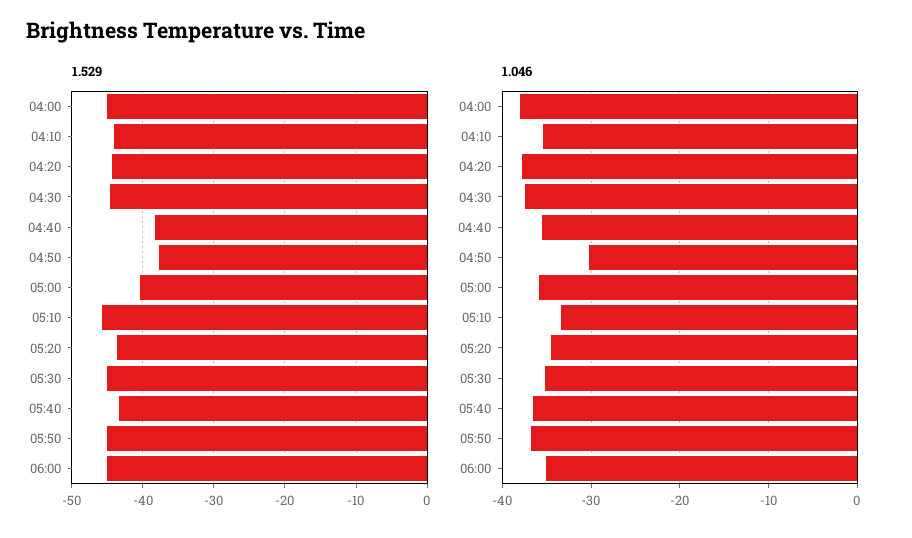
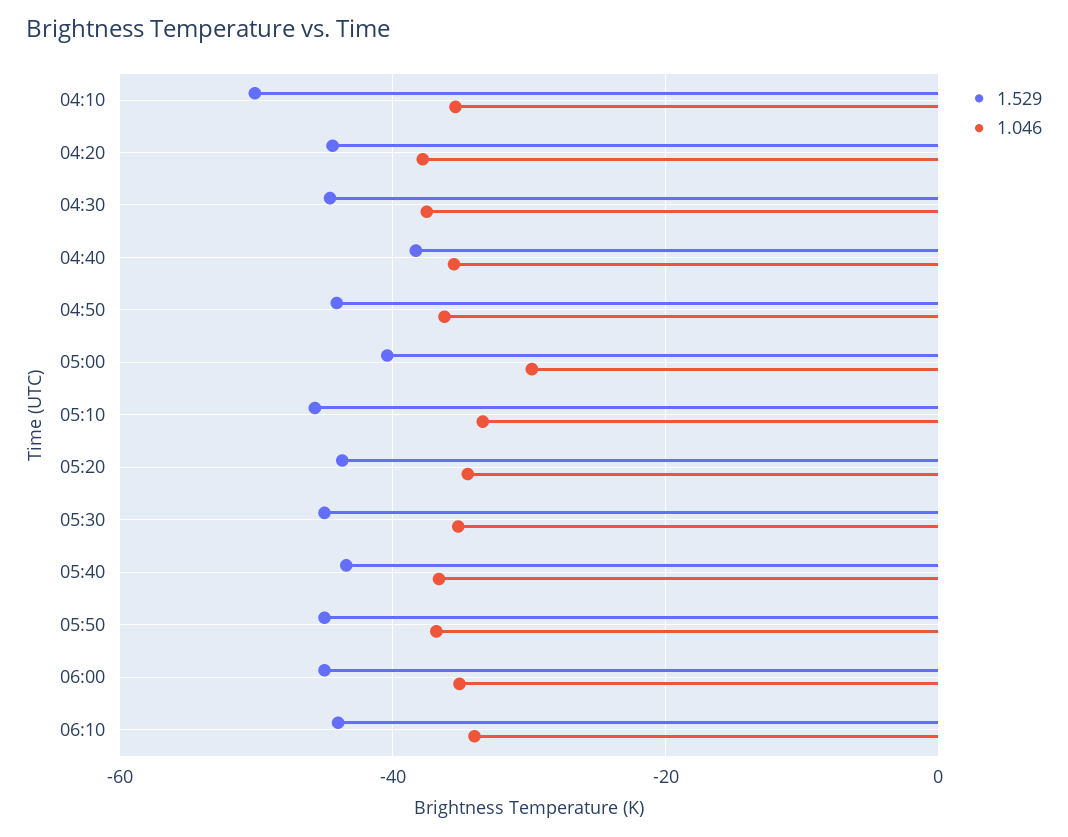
1.529, 04:00: -45 -> none
1.529, 04:10: -44 -> -50
1.529, 04:50: -38 -> -44
1.046, 04:00: -38 -> none
1.046, 04:50: -30 -> -36
1.046, 05:00: -36 -> -30
1.529, 06:10: none -> -44
1.046, 06:10: none -> -34

